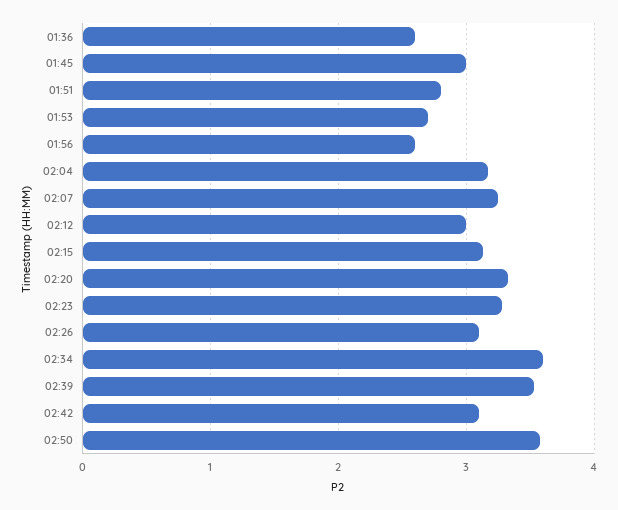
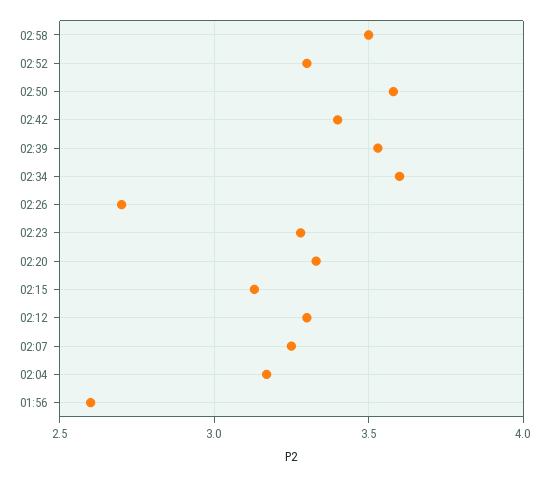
01:36: 2.6 -> none
01:45: 3 -> none
01:51: 2.8 -> none
01:53: 2.7 -> none
02:12: 3 -> 3.3
02:26: 3.1 -> 2.7
02:42: 3.1 -> 3.4
02:58: none -> 3.5
02:52: none -> 3.3

